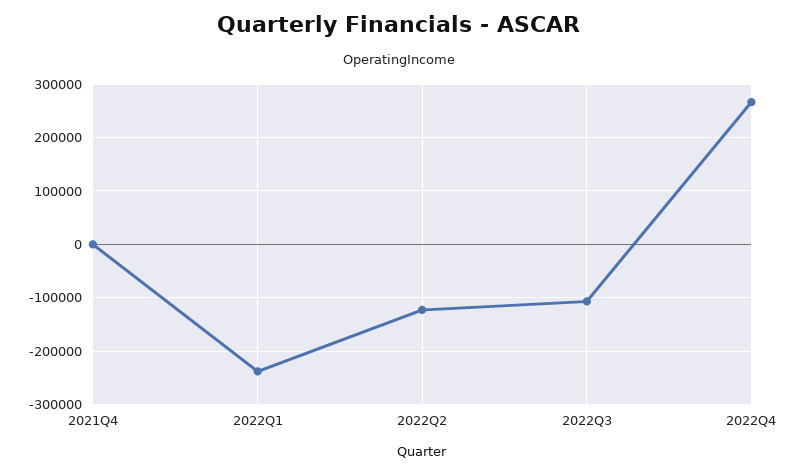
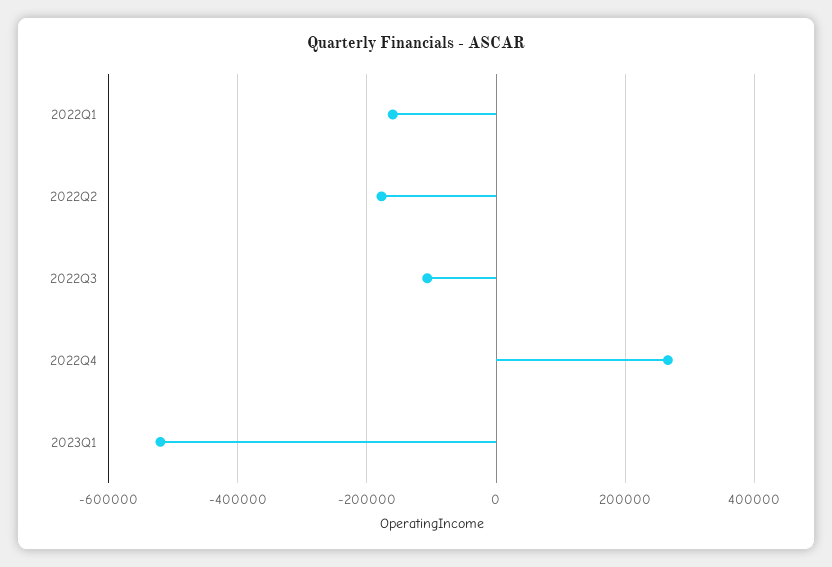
2021Q4: 0 -> none
2022Q1: -240000 -> -160000
2022Q2: -120000 -> -180000
2023Q1: none -> -520000

